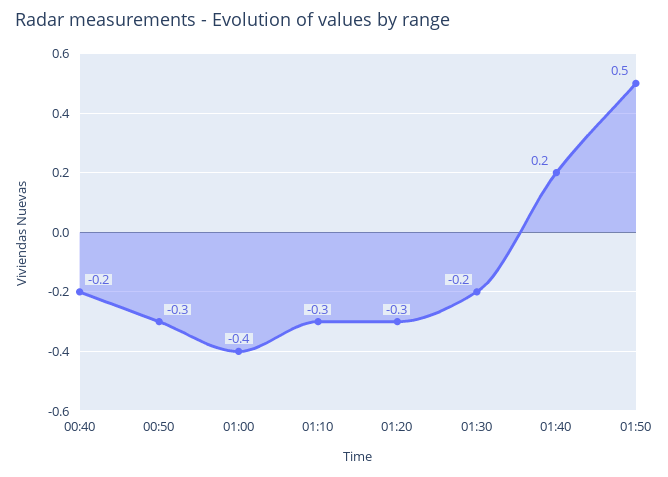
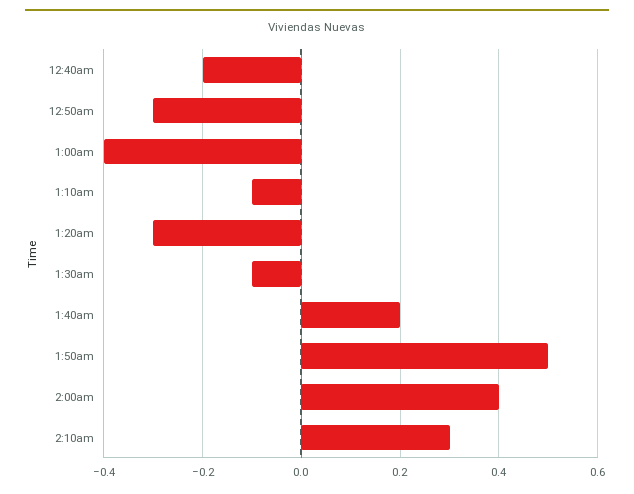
01:10: -0.3 -> -0.1
01:30: -0.2 -> -0.1
2:00am: none -> 0.4
2:10am: none -> 0.3

